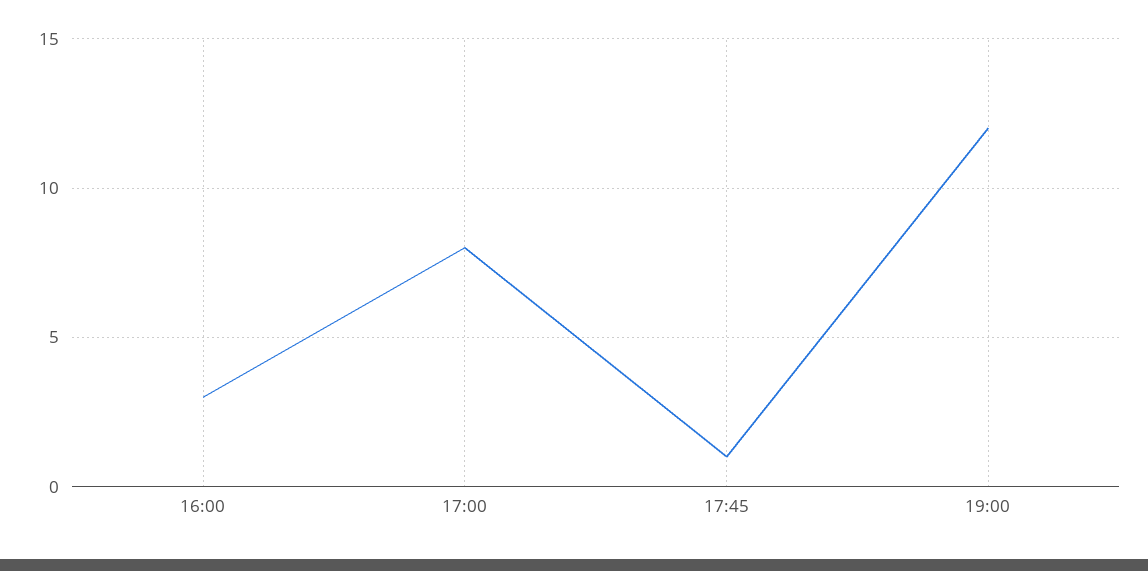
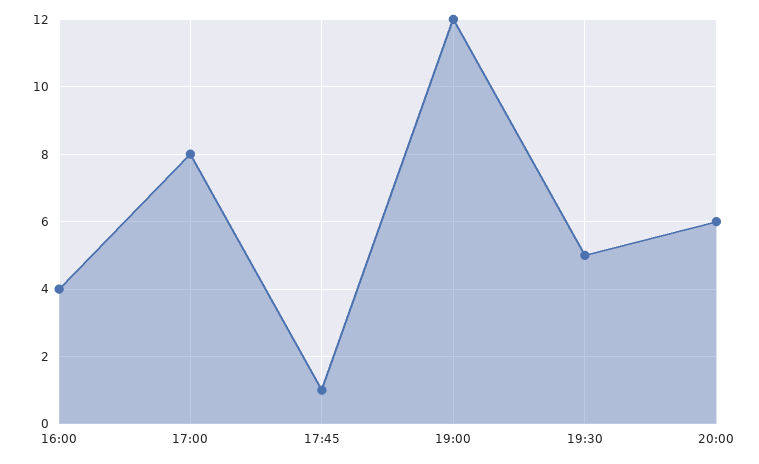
16:00: 3 -> 4
19:30: none -> 5
20:00: none -> 6

